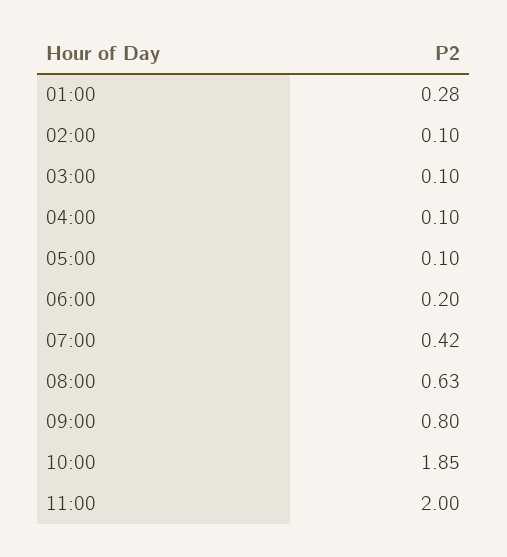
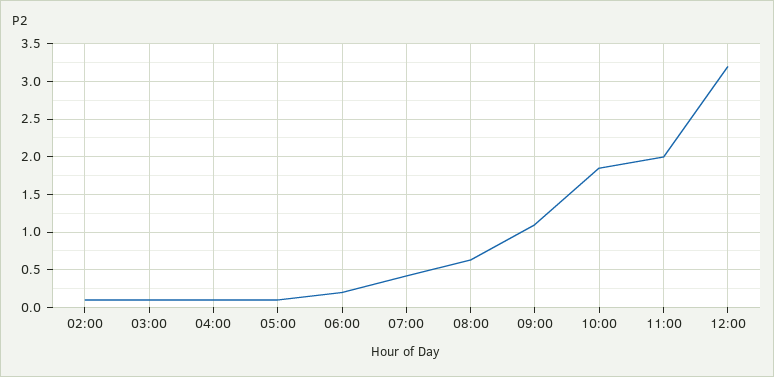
01:00: 0.28 -> none
09:00: 0.8 -> 1.1
12:00: none -> 3.2

